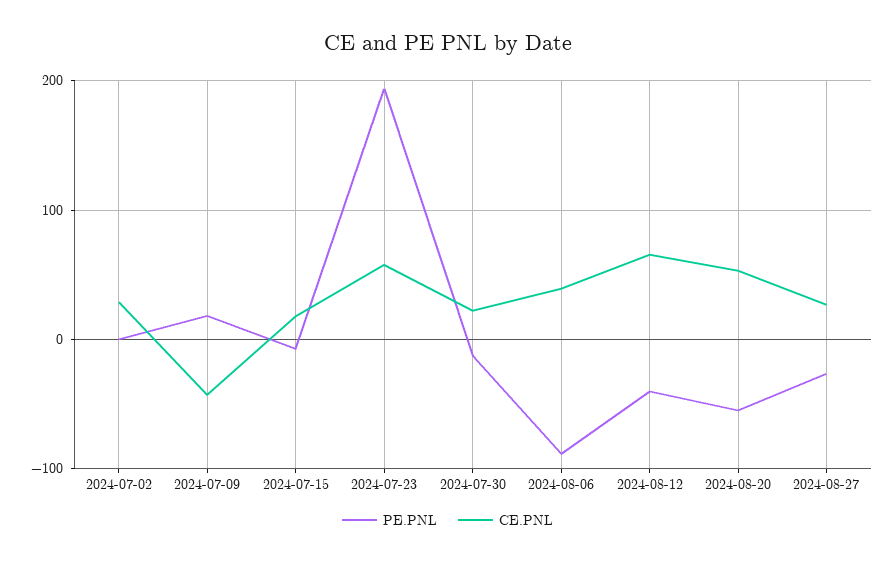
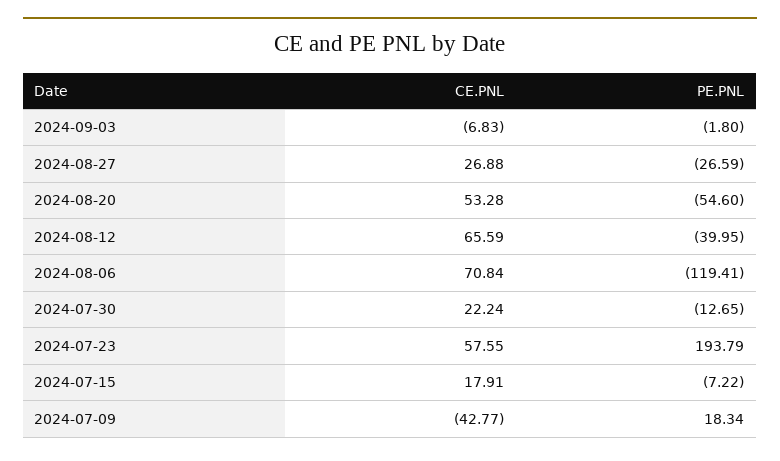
PE.PNL, 2024-07-02: 0 -> none
CE.PNL, 2024-07-02: 30 -> none
PE.PNL, 2024-08-06: -90 -> -119.41
CE.PNL, 2024-08-06: 40 -> 70.84
CE.PNL, 2024-09-03: none -> -6.83
PE.PNL, 2024-09-03: none -> -1.8

